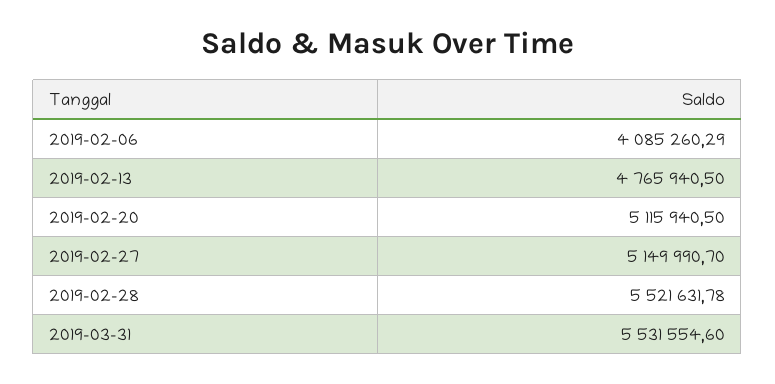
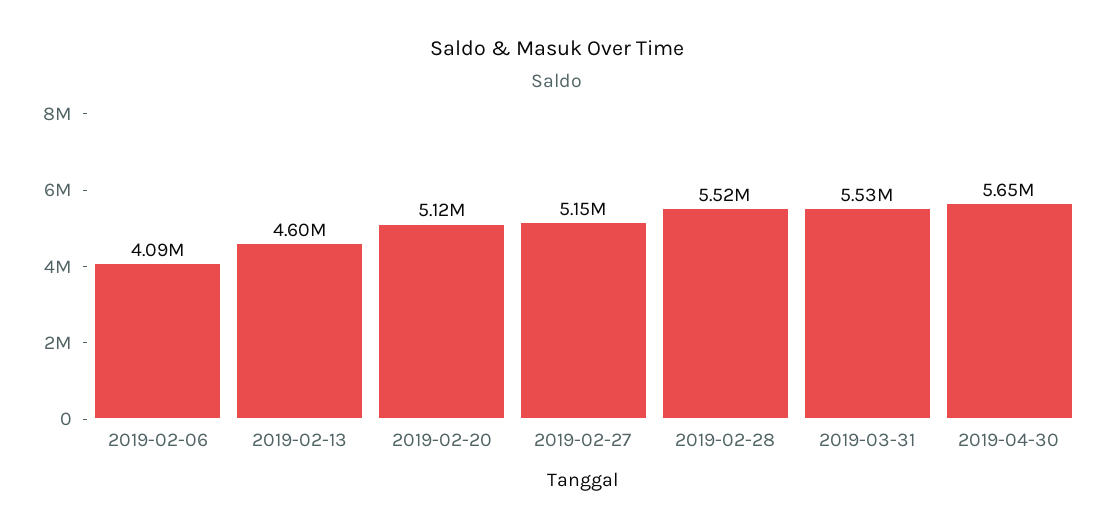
2019-02-13: 4765940.5 -> 4600000
2019-04-30: none -> 5650000

